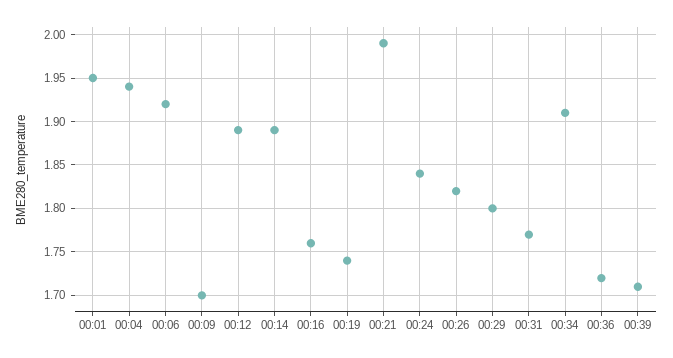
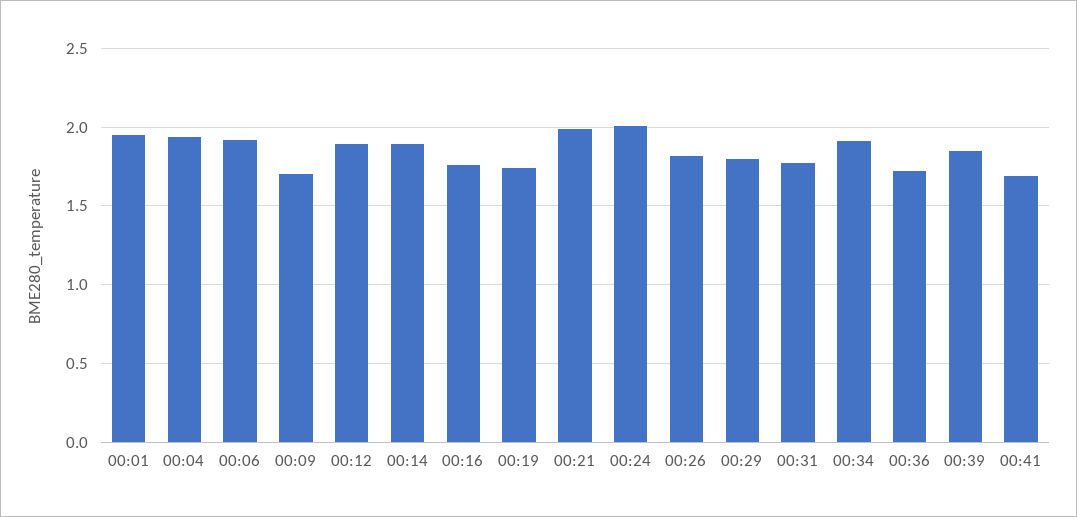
00:24: 1.84 -> 2
00:39: 1.71 -> 1.85
00:41: none -> 1.7

